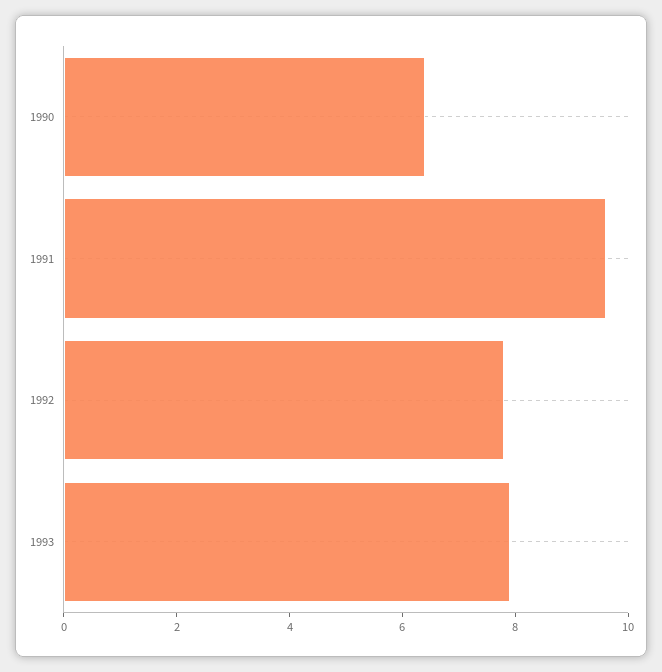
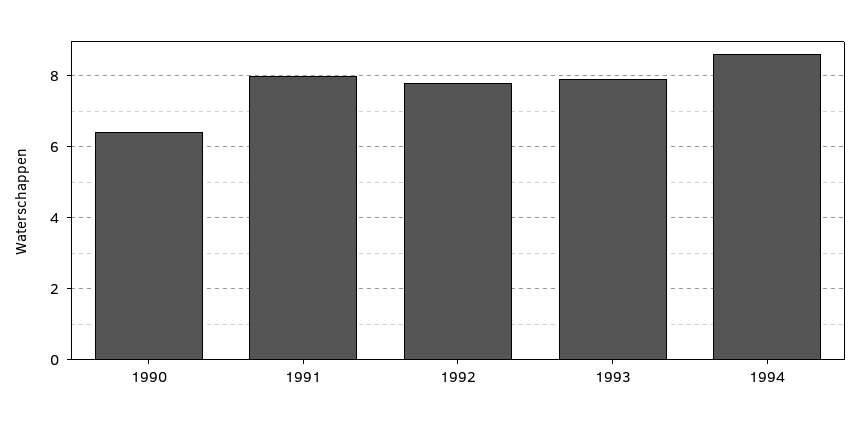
1991: 9.5 -> 8
1994: none -> 8.5

